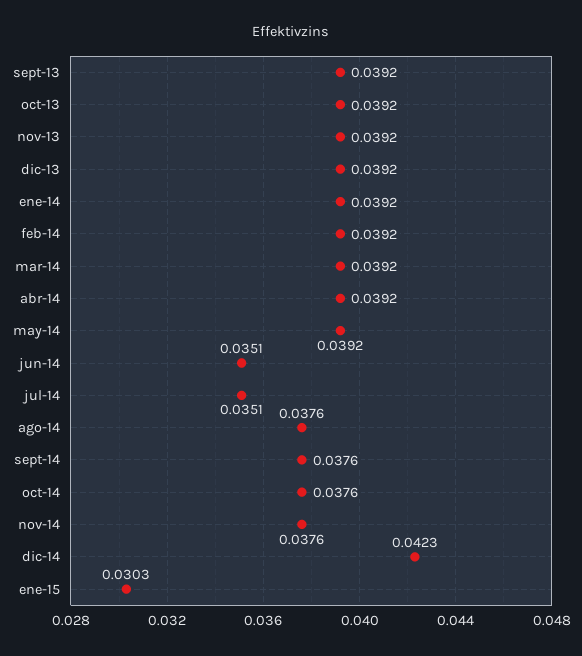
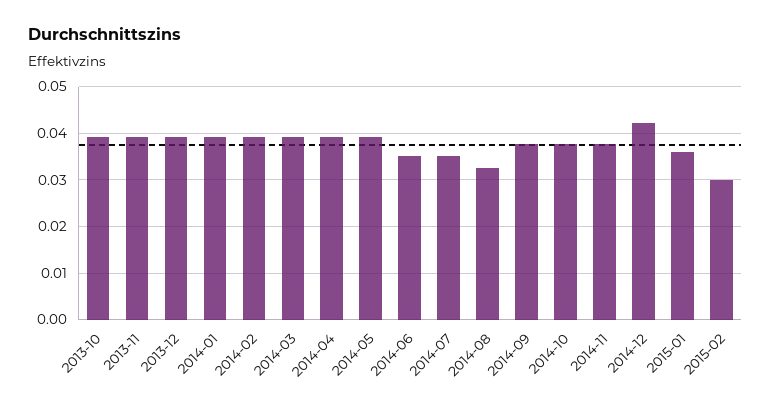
sept-13: 0.0392 -> none
ago-14: 0.0376 -> 0.032
ene-15: 0.0303 -> 0.036
2015-02: none -> 0.03

